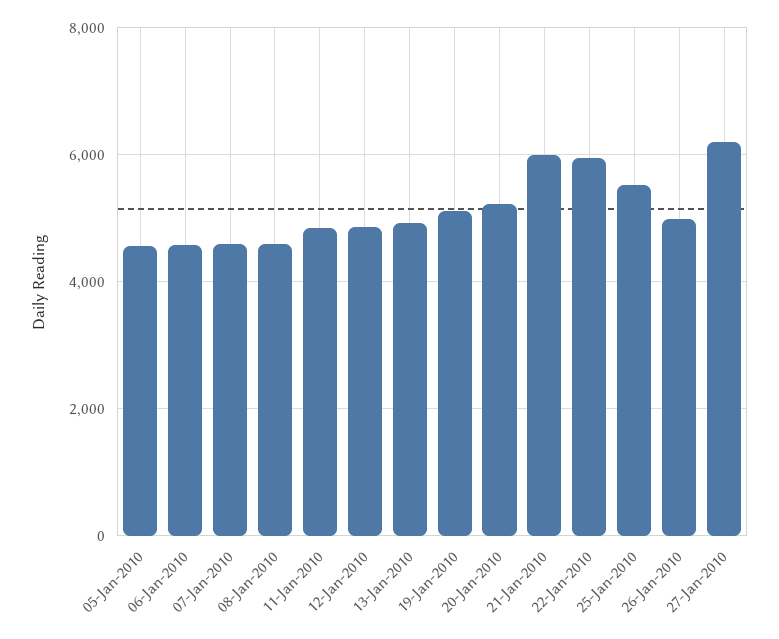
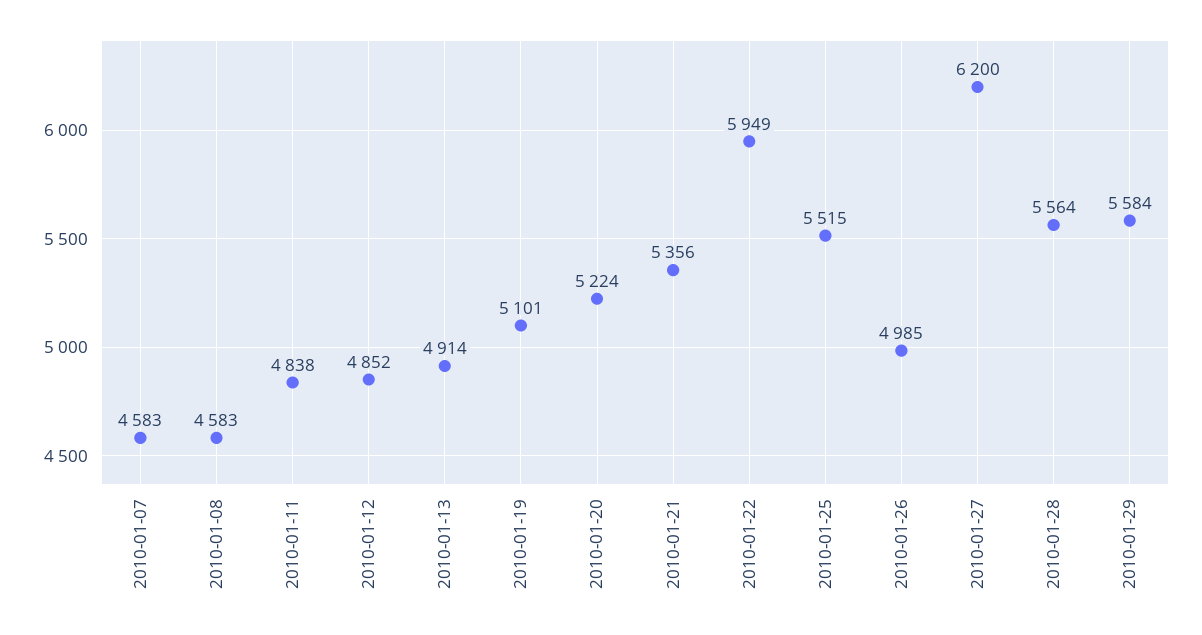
05-Jan-2010: 4600 -> none
06-Jan-2010: 4600 -> none
21-Jan-2010: 6000 -> 5356
2010-01-28: none -> 5564
2010-01-29: none -> 5584

